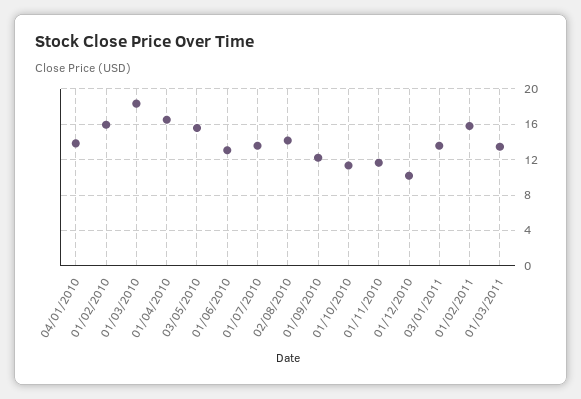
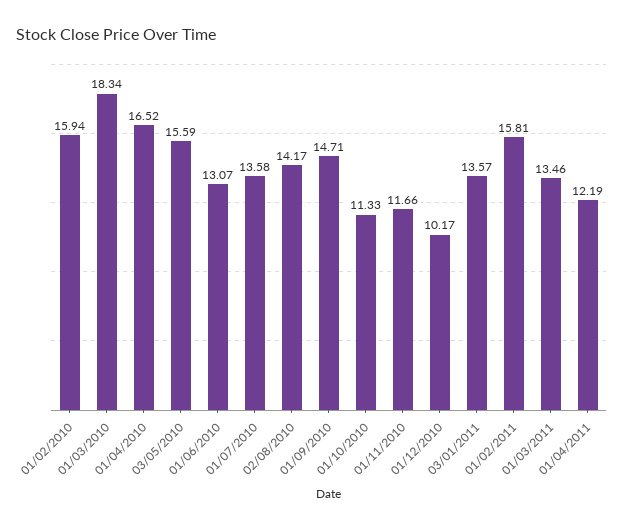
04/01/2010: 14 -> none
01/09/2010: 12 -> 14.71
01/04/2011: none -> 12.19

